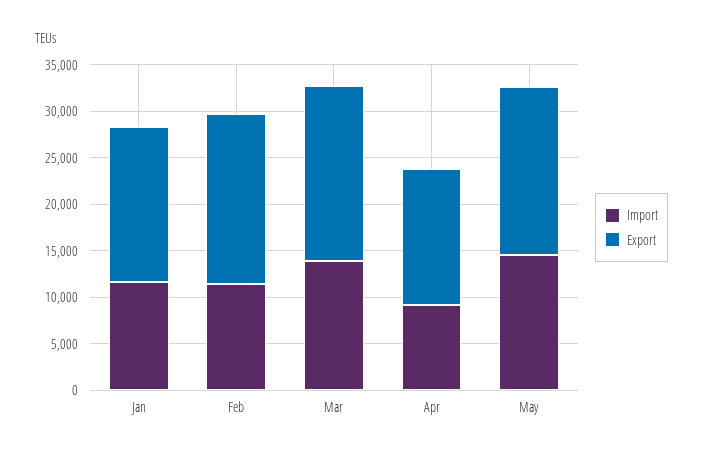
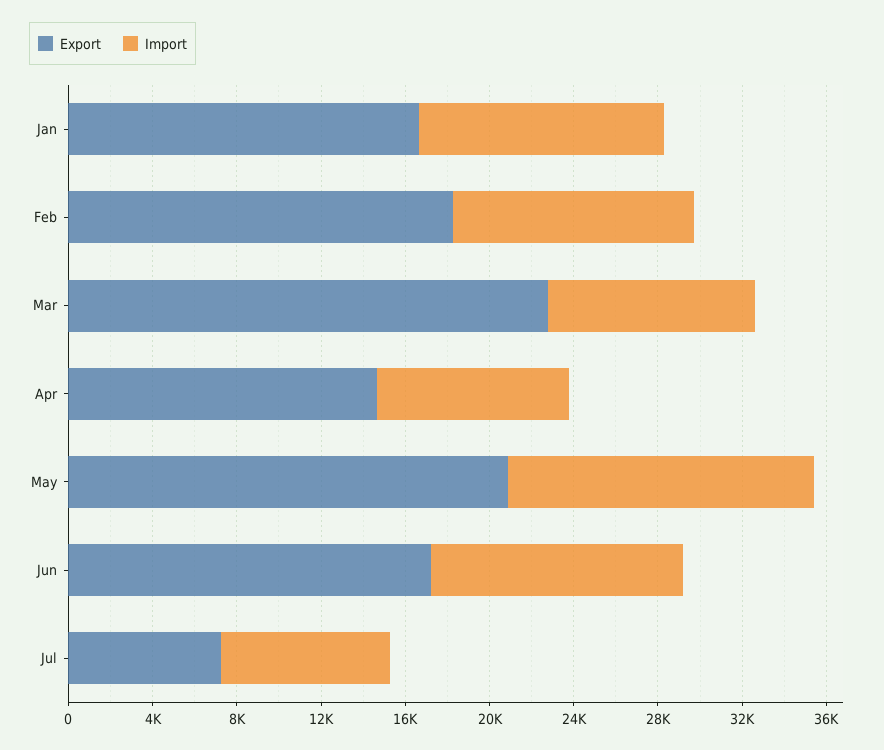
Import, Mar: 14000 -> 10000
Export, Mar: 19000 -> 23000
Export, May: 18000 -> 21000
Export, Jun: none -> 17000
Import, Jun: none -> 12000
Export, Jul: none -> 7000
Import, Jul: none -> 8000

